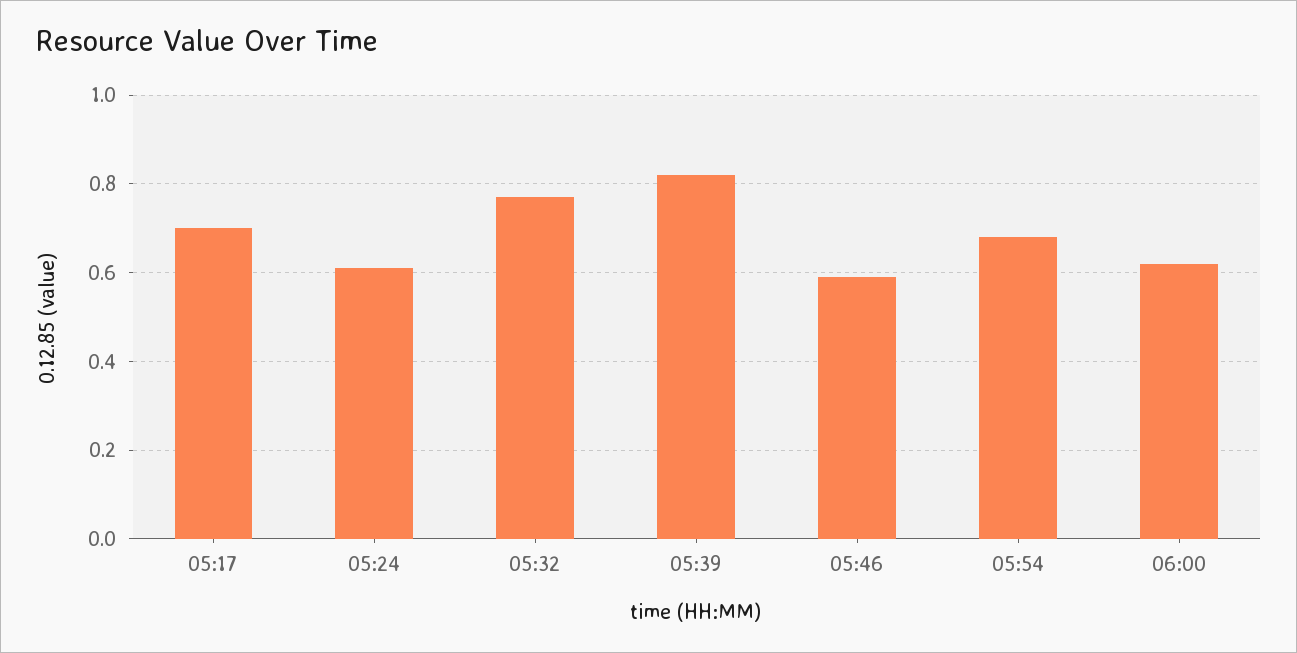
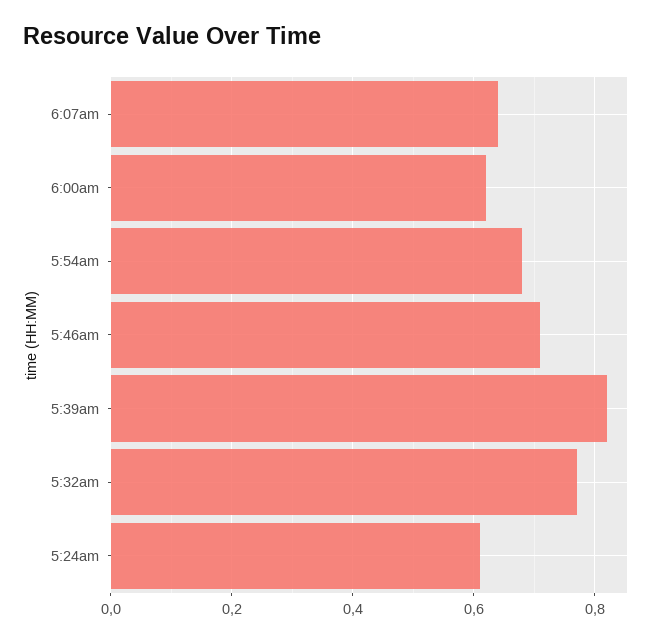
05:17: 0.7 -> none
05:46: 0.6 -> 0.7
6:07am: none -> 0.65

